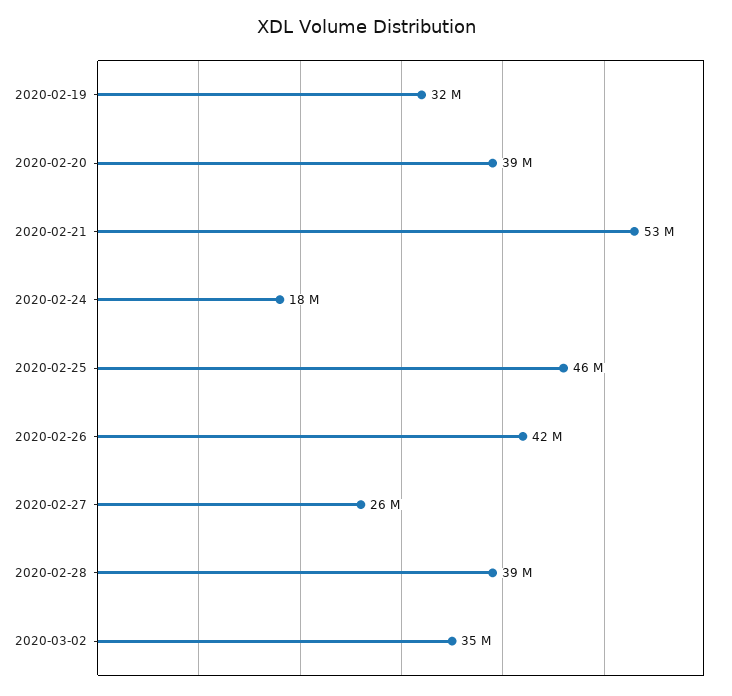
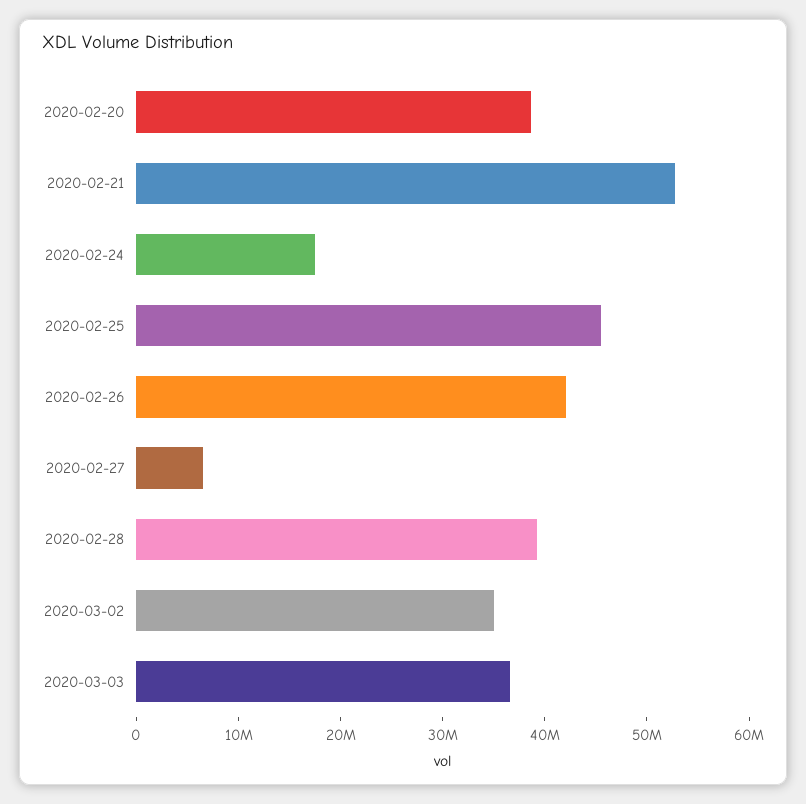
2020-02-19: 32000000 -> none
2020-02-27: 26000000 -> 6000000
2020-03-03: none -> 36000000

